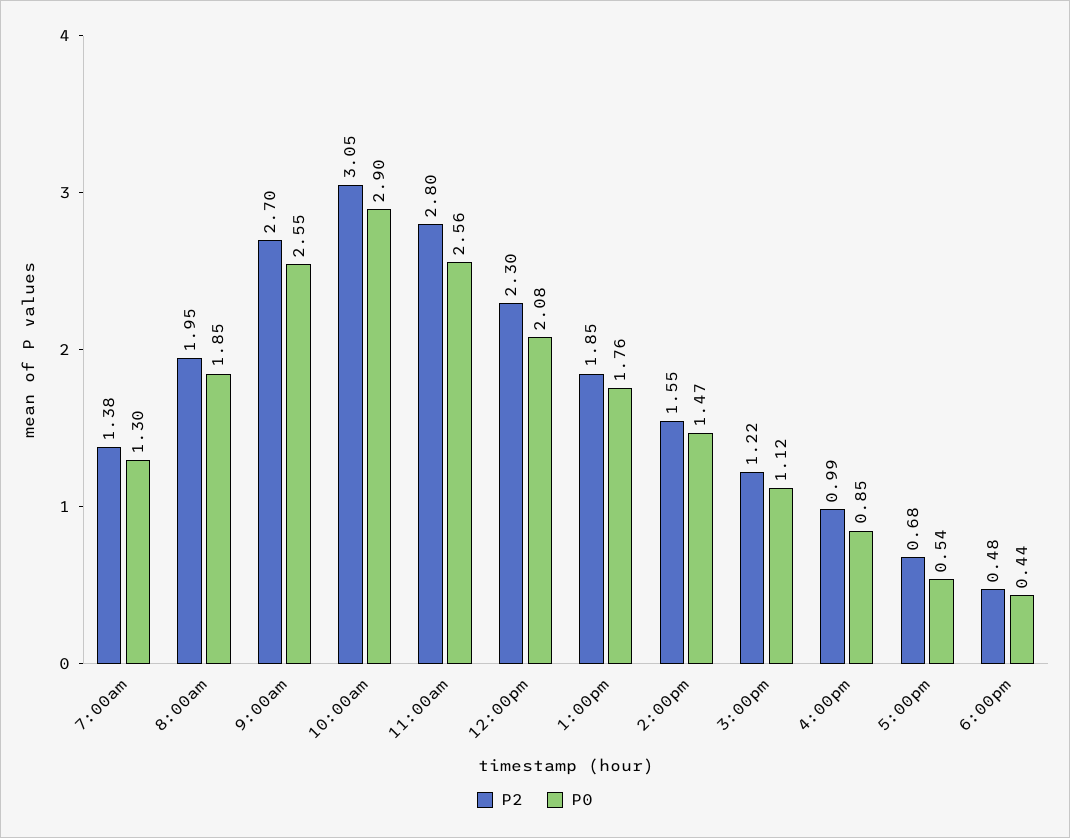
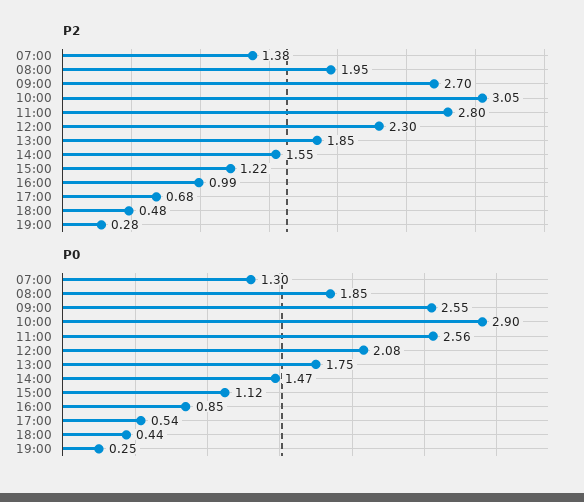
P0, 1:00pm: 1.76 -> 1.75
P2, 19:00: none -> 0.28
P0, 19:00: none -> 0.25

